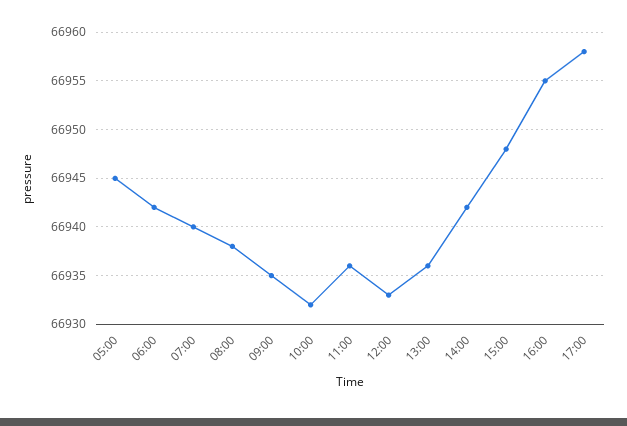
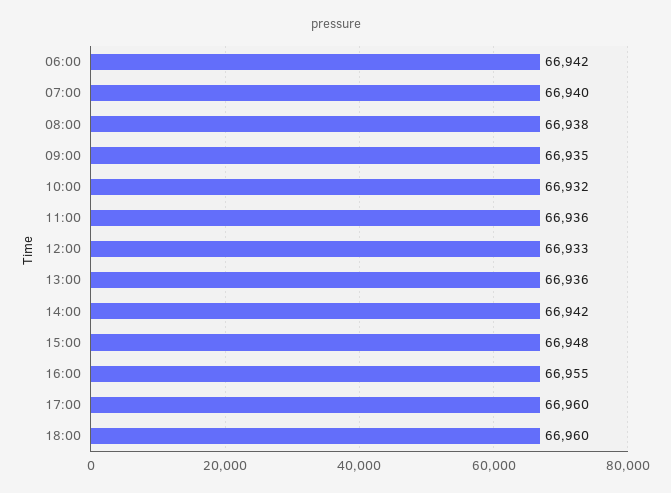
05:00: 66945 -> none
17:00: 66958 -> 66960
18:00: none -> 66960

